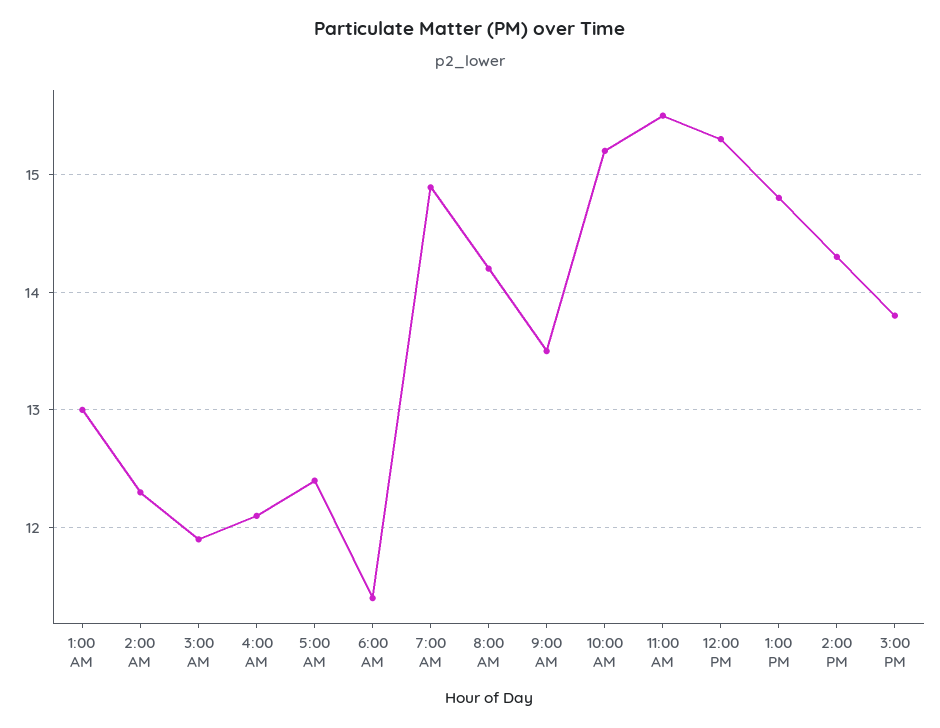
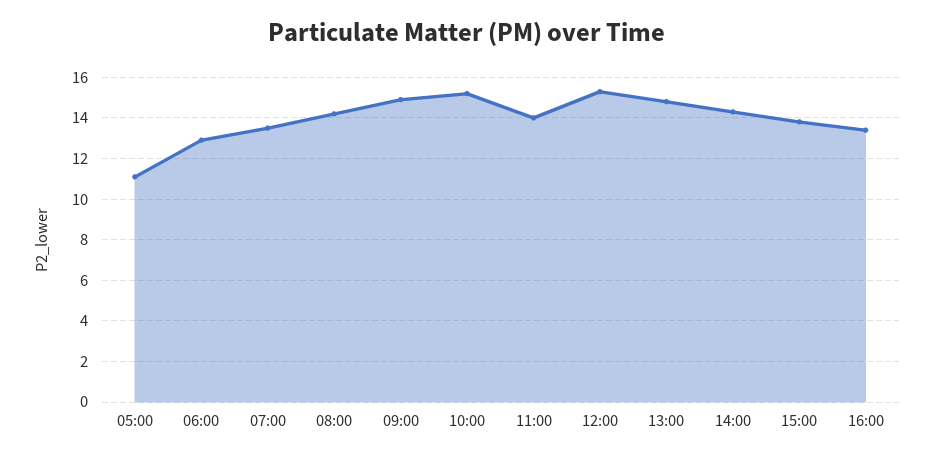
1:00 AM: 13 -> none
2:00 AM: 12.3 -> none
3:00 AM: 11.9 -> none
4:00 AM: 12.1 -> none
5:00 AM: 12.4 -> 11
6:00 AM: 11.4 -> 13
7:00 AM: 14.9 -> 13.5
9:00 AM: 13.5 -> 15
11:00 AM: 15.5 -> 14
16:00: none -> 13.5

